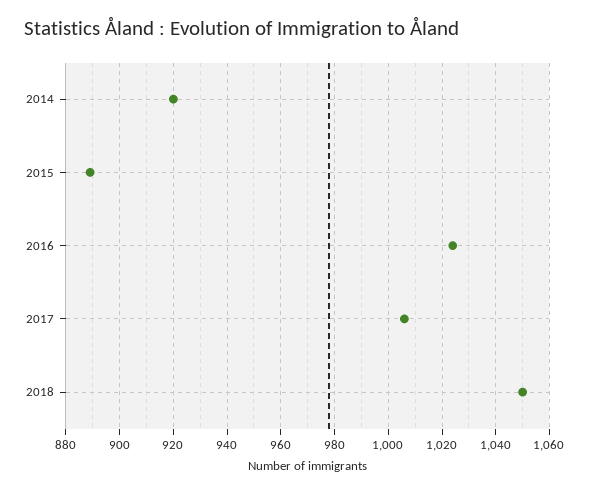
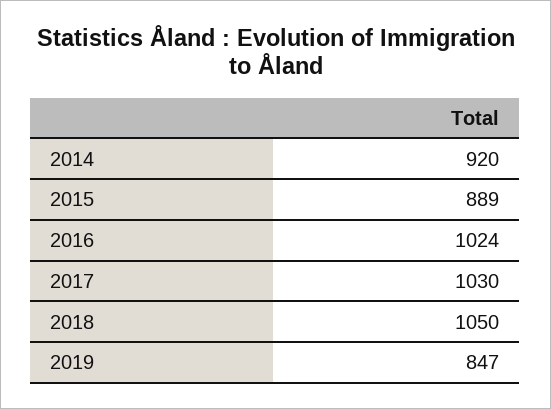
2017: 1005 -> 1030
2019: none -> 847

